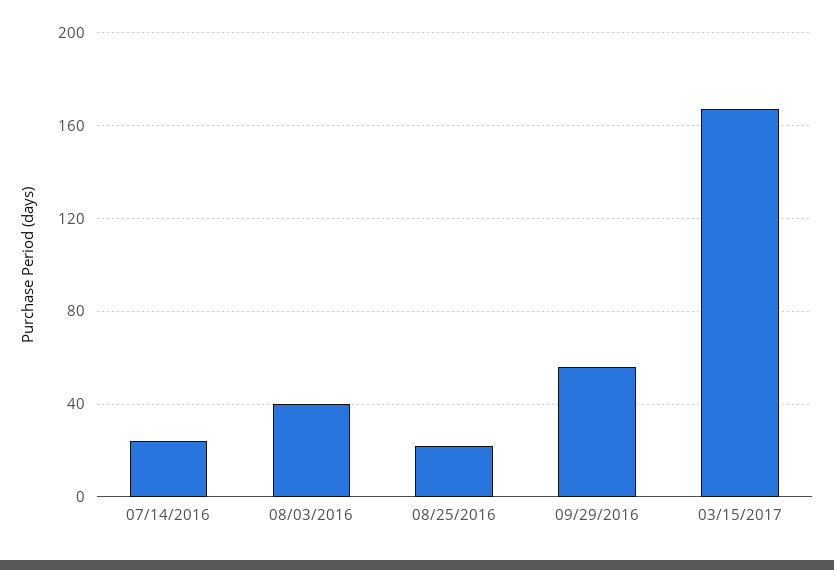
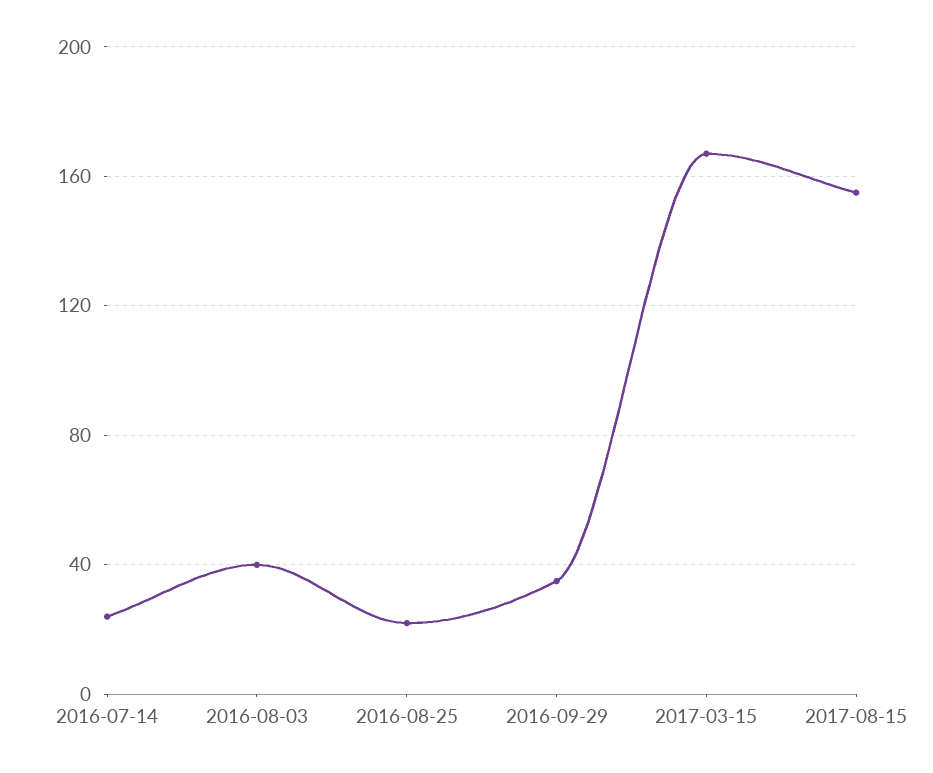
09/29/2016: 55 -> 35
2017-08-15: none -> 155

